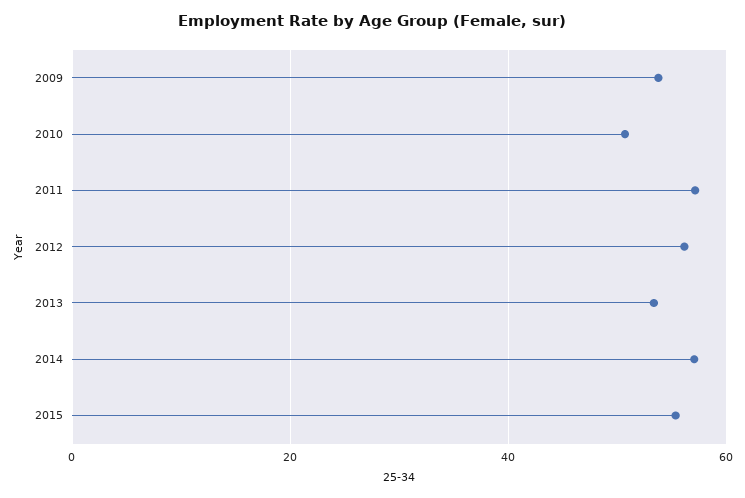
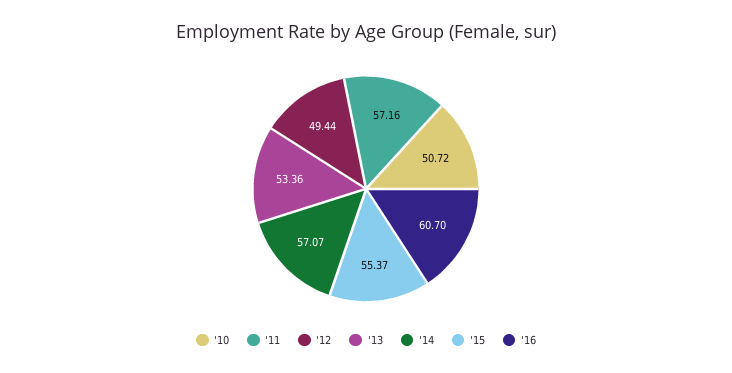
2009: 54 -> none
2012: 56 -> 49.44
'16: none -> 60.7

